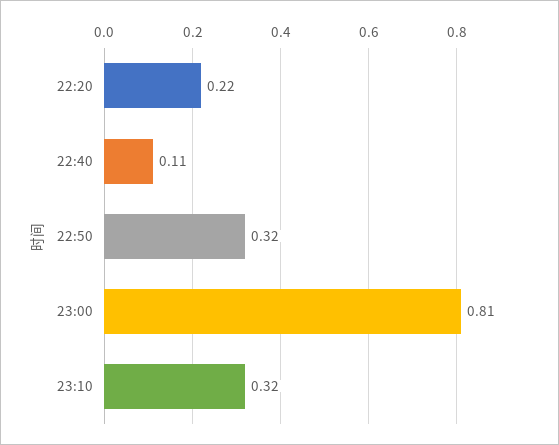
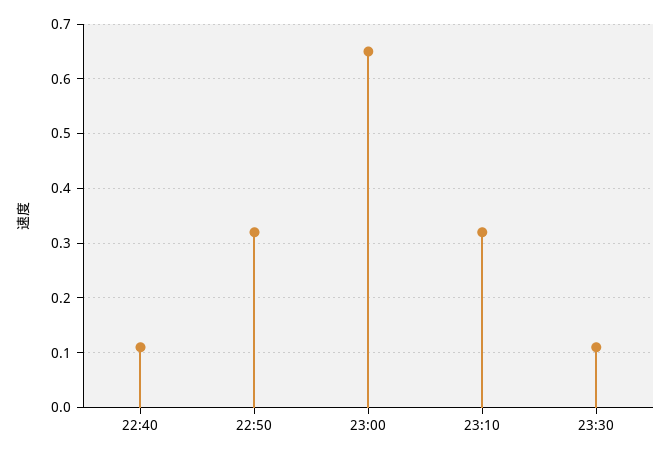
22:20: 0.22 -> none
23:00: 0.81 -> 0.65
23:30: none -> 0.1

